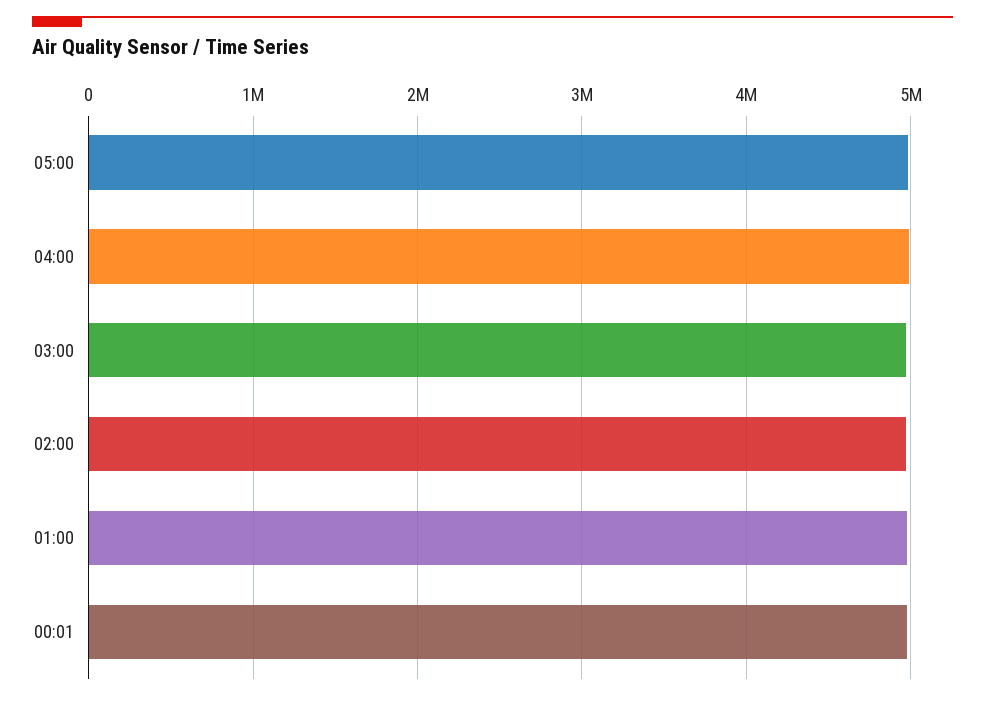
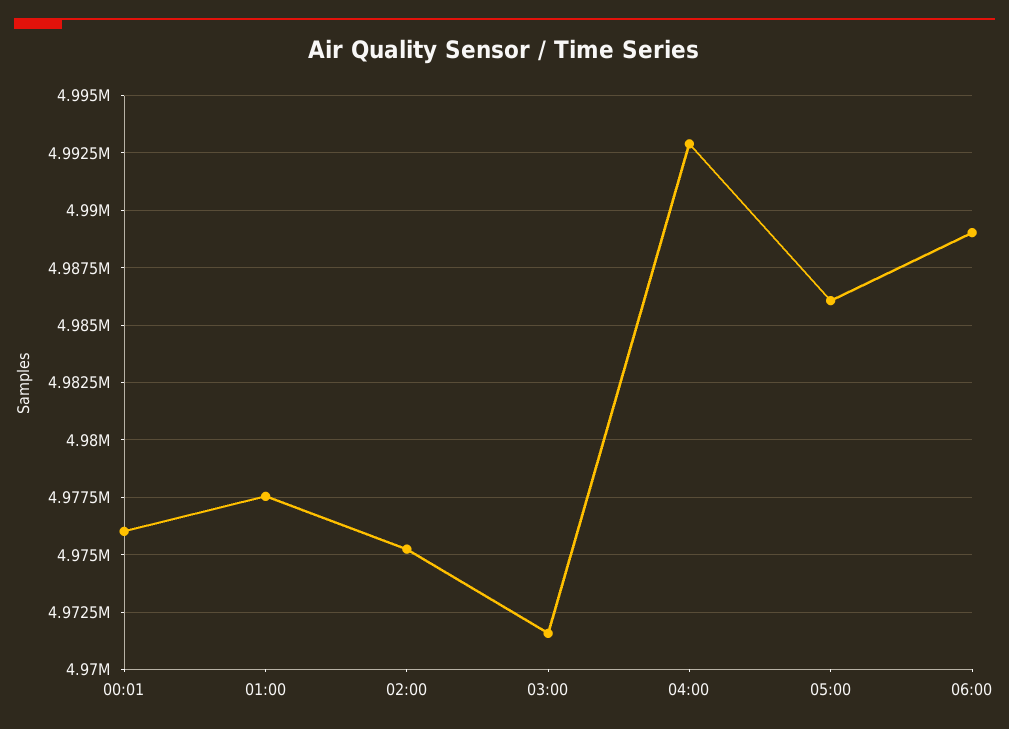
06:00: none -> 4989000

